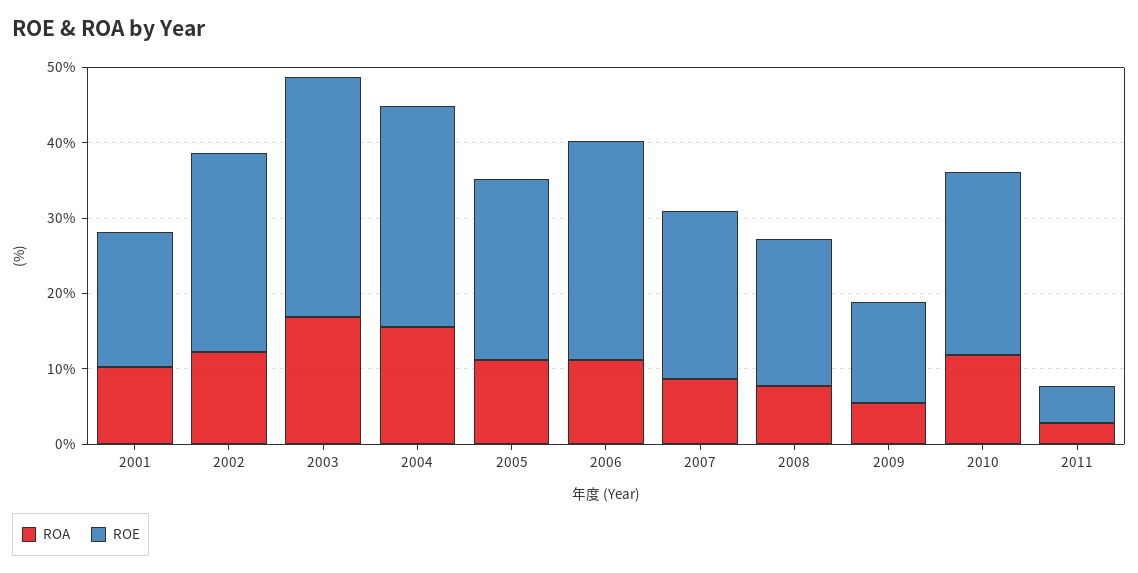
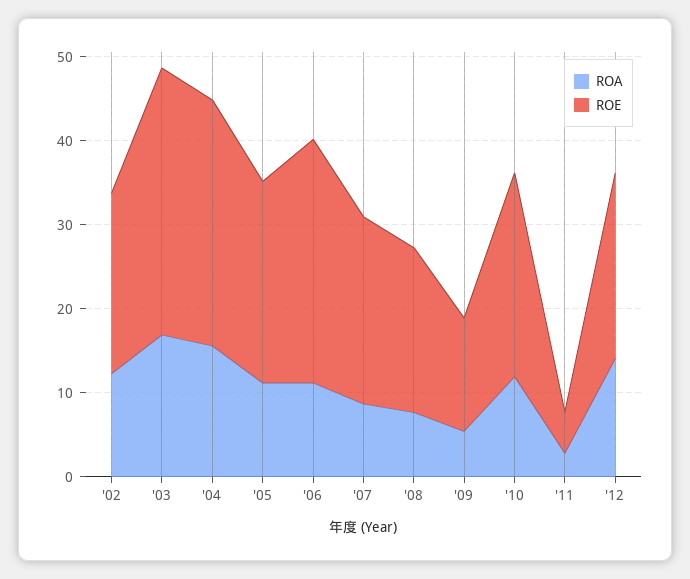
ROA, 2001: 10 -> none
ROE, 2001: 18 -> none
ROE, 2002: 26 -> 22
ROA, '12: none -> 14
ROE, '12: none -> 22

